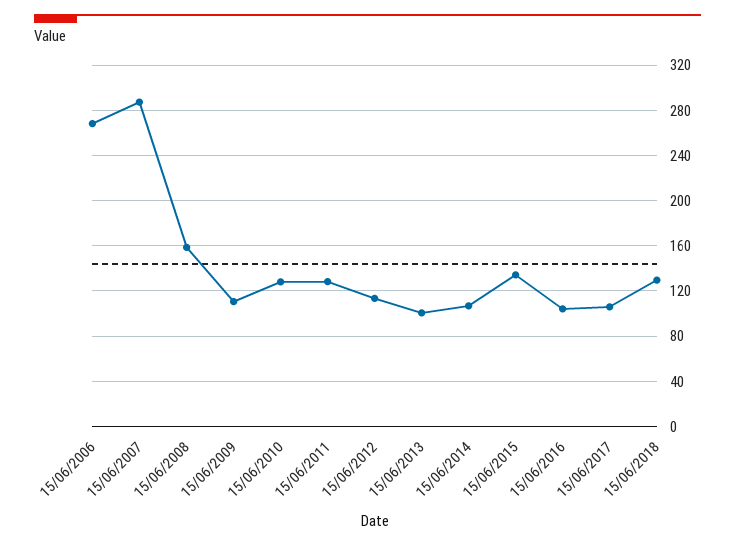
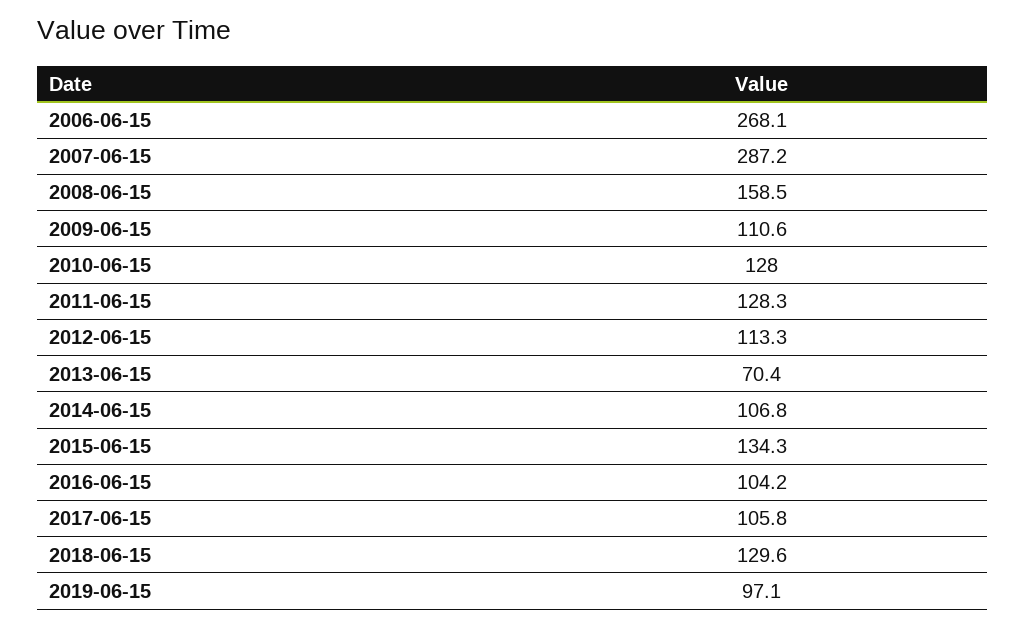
15/06/2013: 100 -> 70.4
2019-06-15: none -> 97.1

